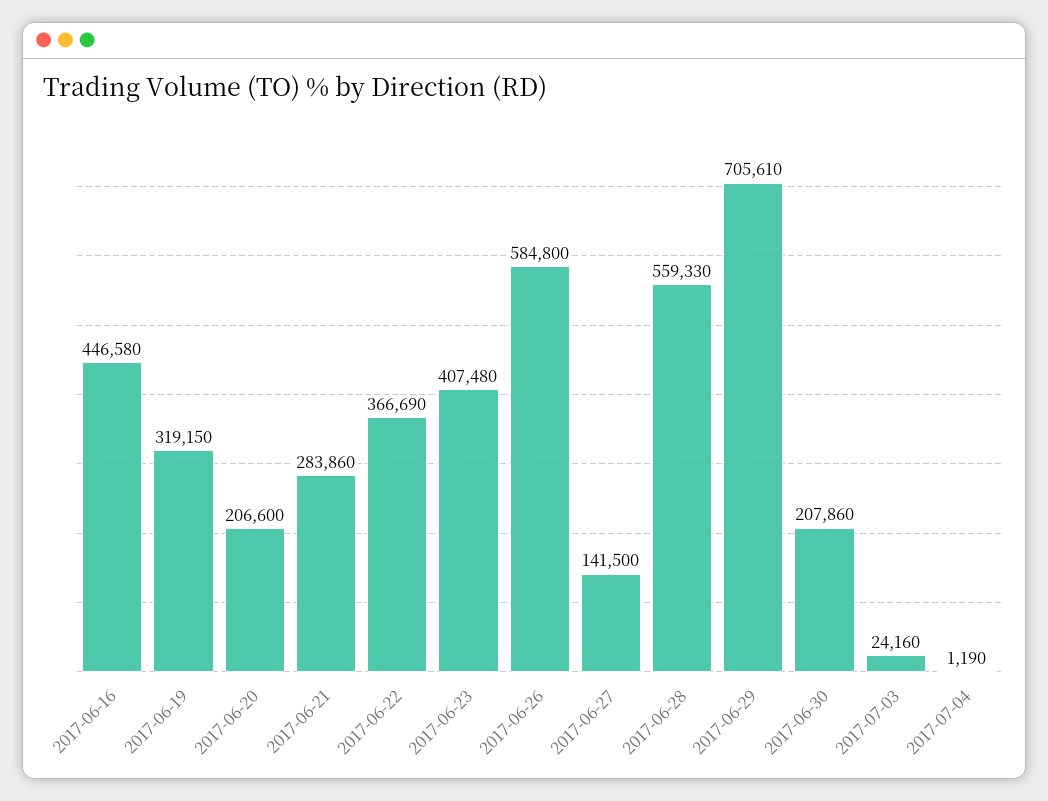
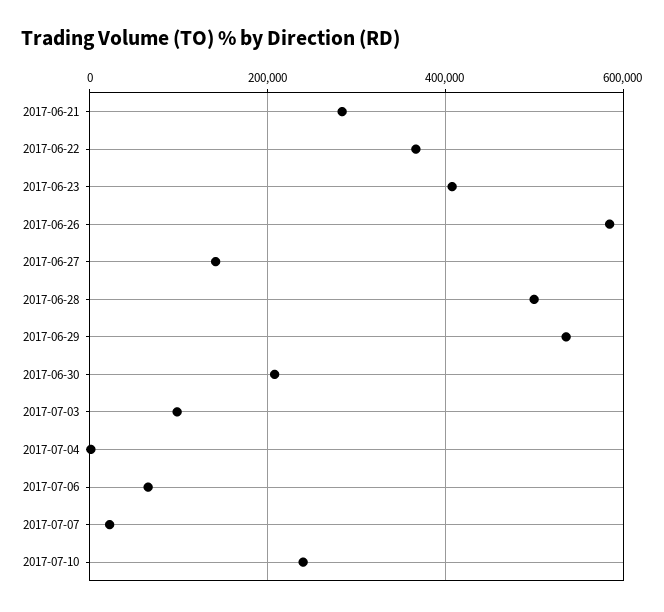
2017-06-16: 446580 -> none
2017-06-19: 319150 -> none
2017-06-20: 206600 -> none
2017-06-28: 559330 -> 500000
2017-06-29: 705610 -> 540000
2017-07-03: 24160 -> 100000
2017-07-06: none -> 60000
2017-07-07: none -> 20000
2017-07-10: none -> 240000

